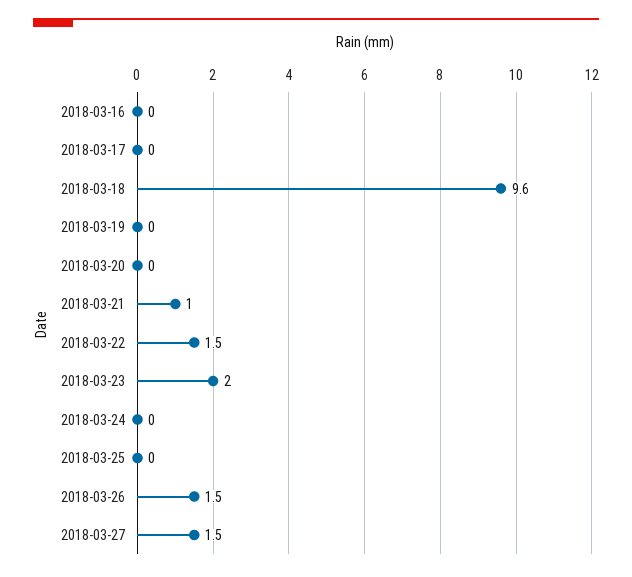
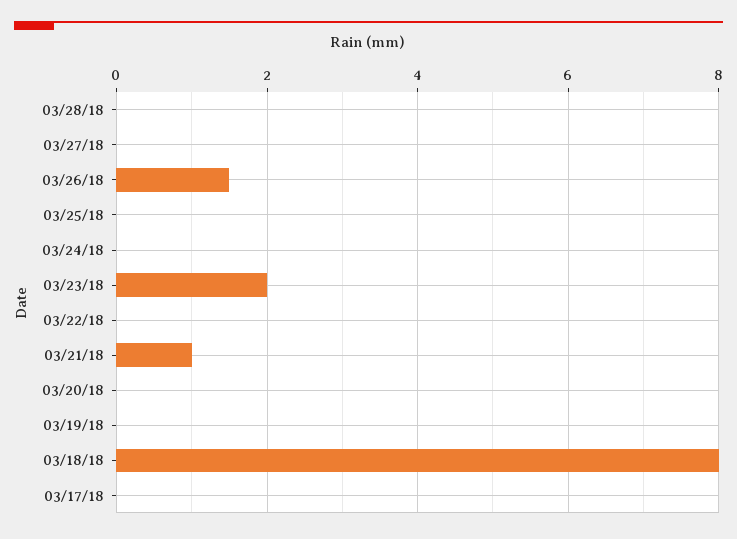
2018-03-16: 0 -> none
2018-03-18: 9.6 -> 8
2018-03-22: 1.5 -> 0
2018-03-27: 1.5 -> 0
03/28/18: none -> 0

